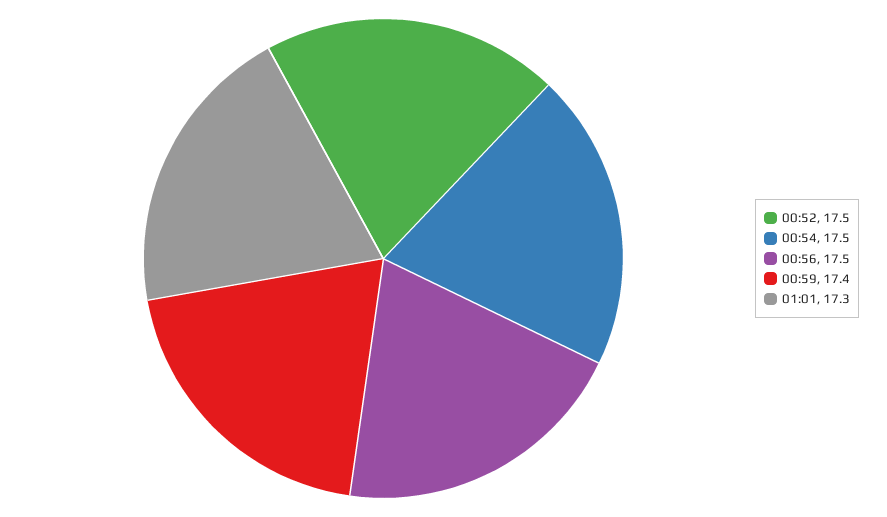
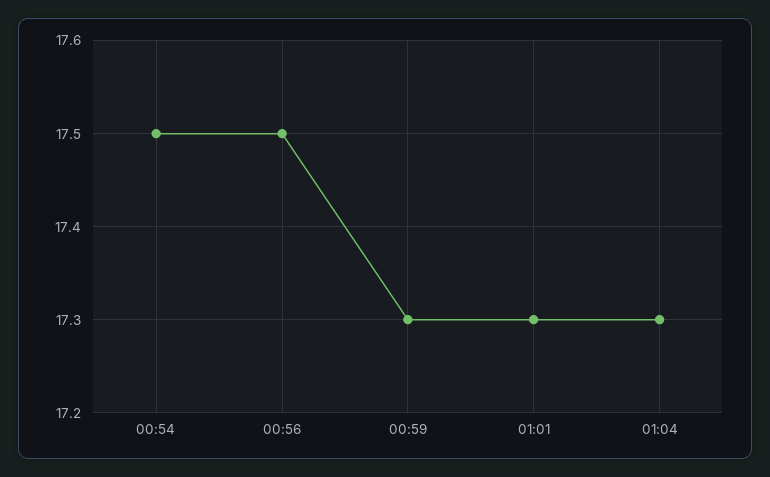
00:52: 17.5 -> none
00:59: 17.4 -> 17.3
01:04: none -> 17.3

